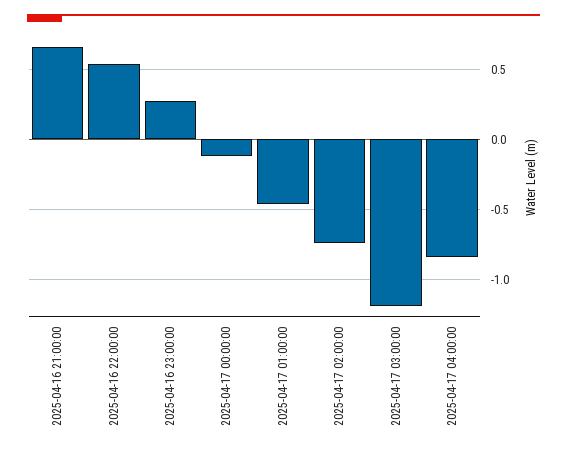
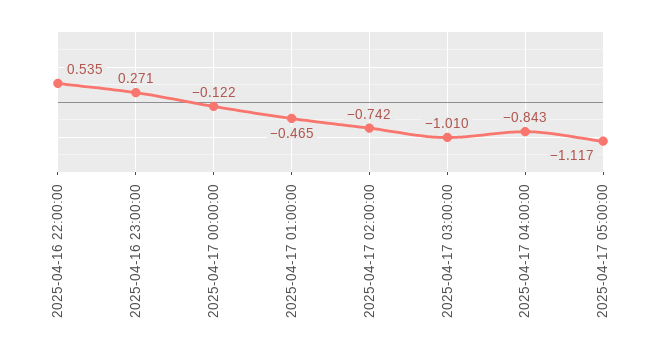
2025-04-16 21:00:00: 0.65 -> none
2025-04-17 03:00:00: -1.2 -> -1.01
2025-04-17 05:00:00: none -> -1.117

